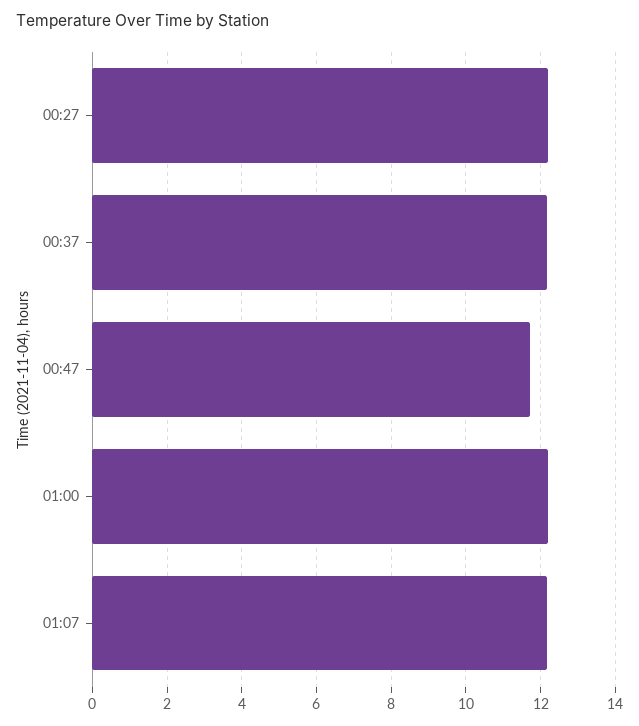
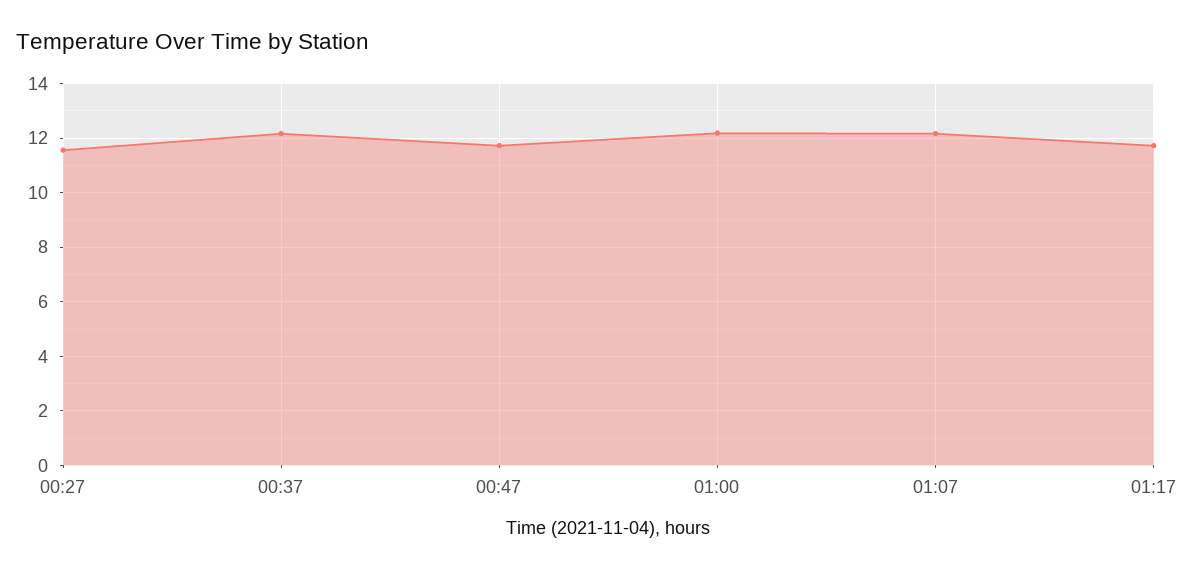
00:27: 12.2 -> 11.5
01:17: none -> 11.75

